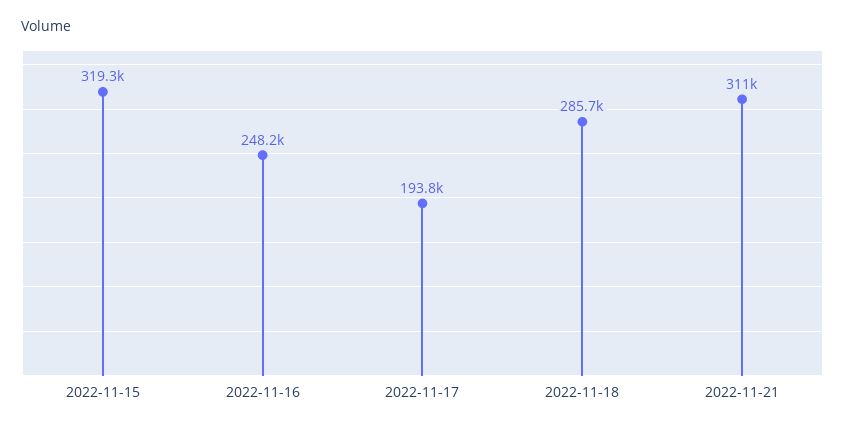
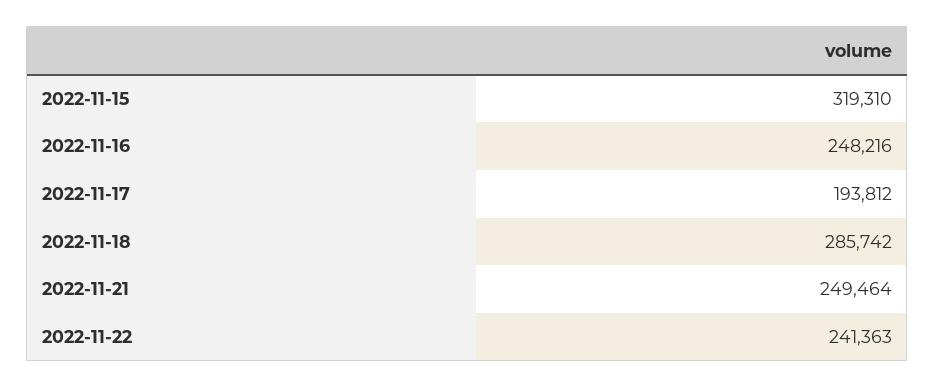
2022-11-21: 311000 -> 249464
2022-11-22: none -> 241363

